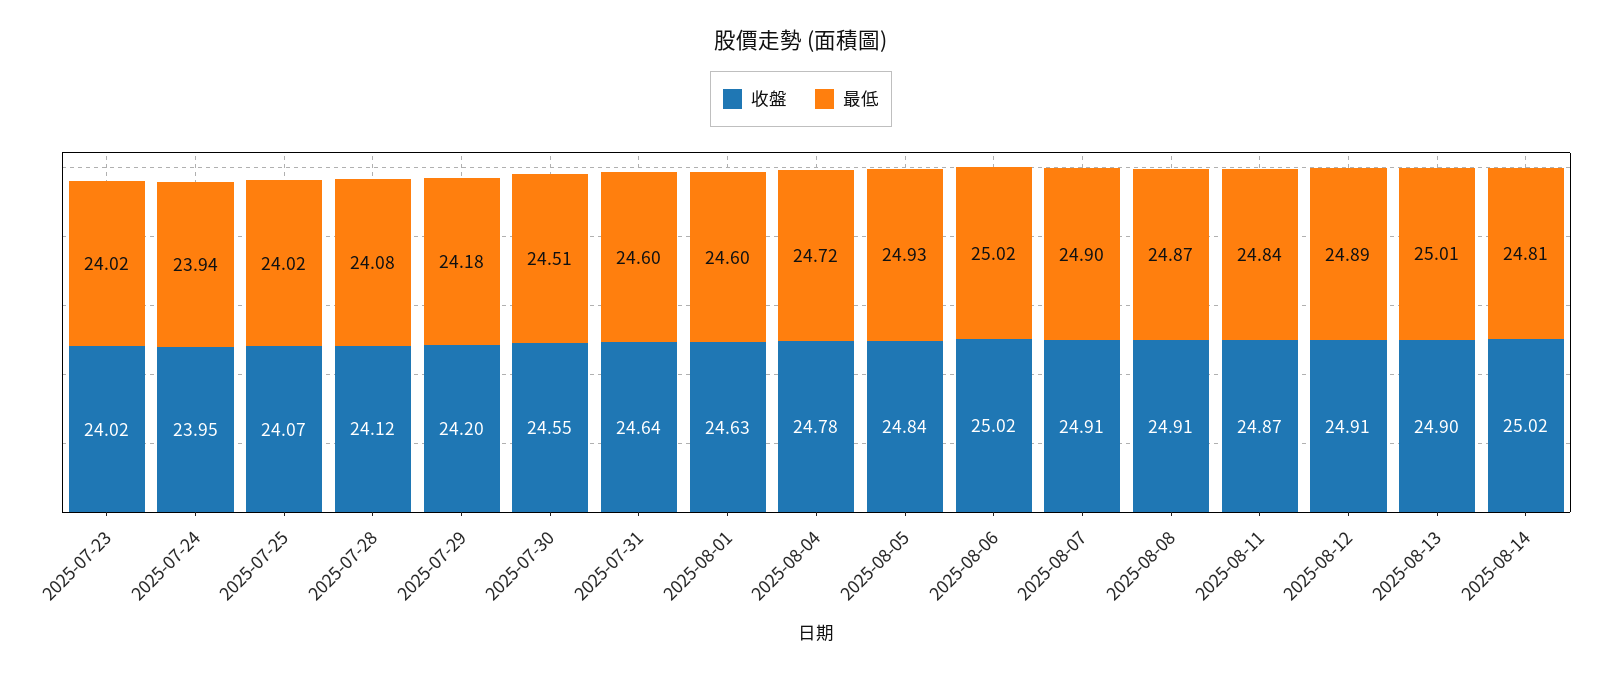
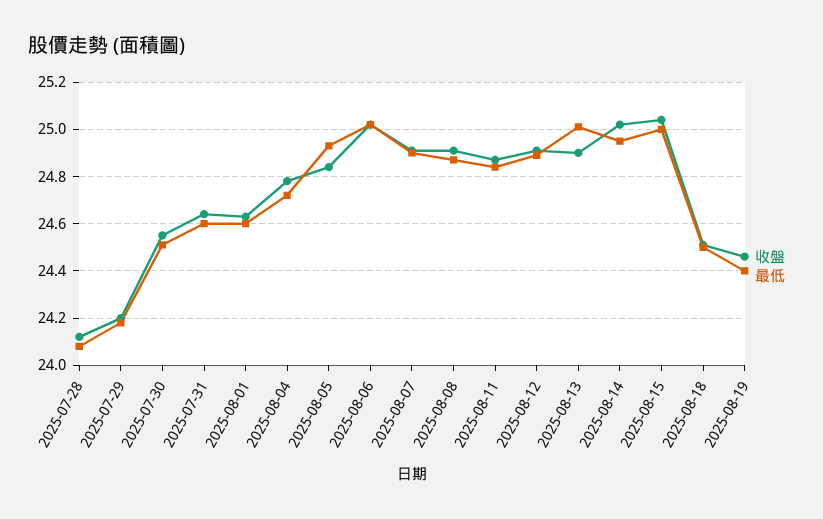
收盤, 2025-07-23: 24.02 -> none
最低, 2025-07-23: 24.02 -> none
收盤, 2025-07-24: 23.95 -> none
最低, 2025-07-24: 23.94 -> none
收盤, 2025-07-25: 24.07 -> none
最低, 2025-07-25: 24.02 -> none
最低, 2025-08-14: 24.81 -> 24.95
收盤, 2025-08-15: none -> 25.05
最低, 2025-08-15: none -> 25
收盤, 2025-08-18: none -> 24.5
最低, 2025-08-18: none -> 24.5
收盤, 2025-08-19: none -> 24.45
最低, 2025-08-19: none -> 24.4

